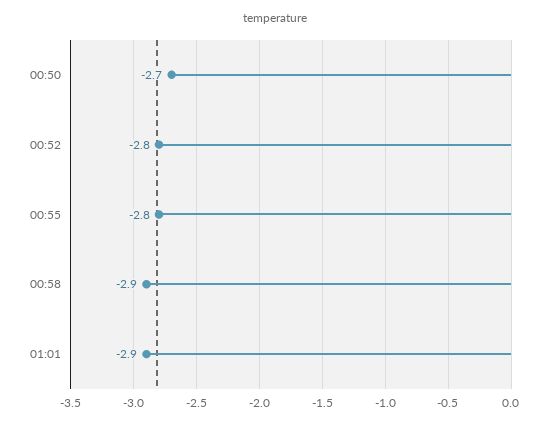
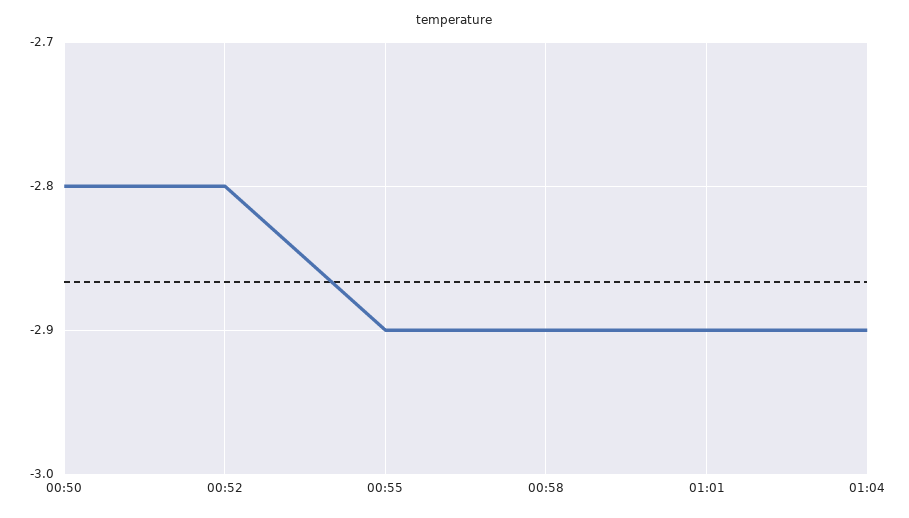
00:50: -2.7 -> -2.8
00:55: -2.8 -> -2.9
01:04: none -> -2.9

